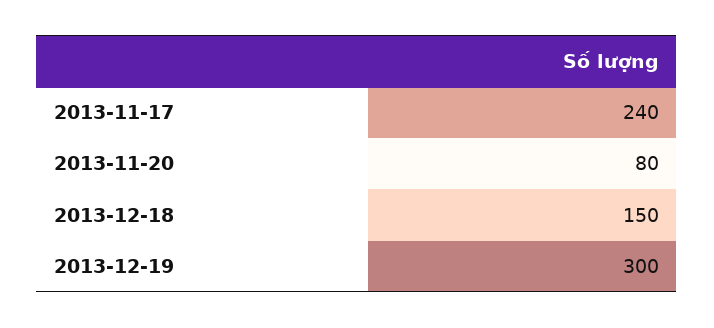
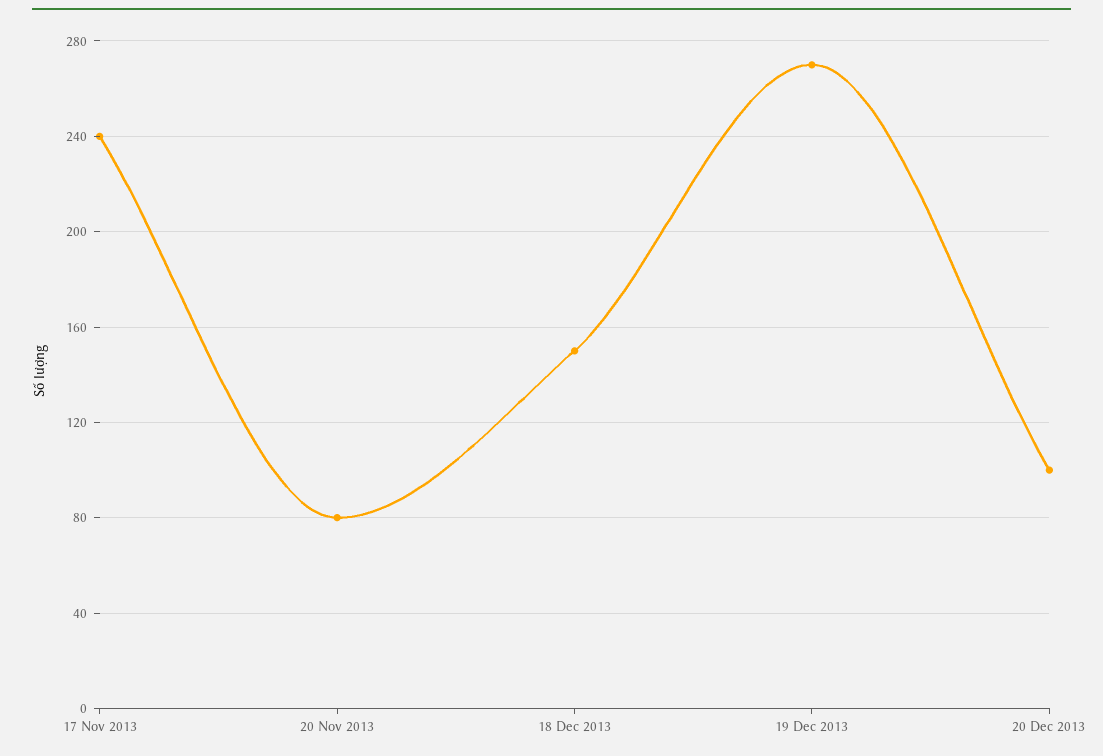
2013-12-19: 300 -> 270
20 Dec 2013: none -> 100

